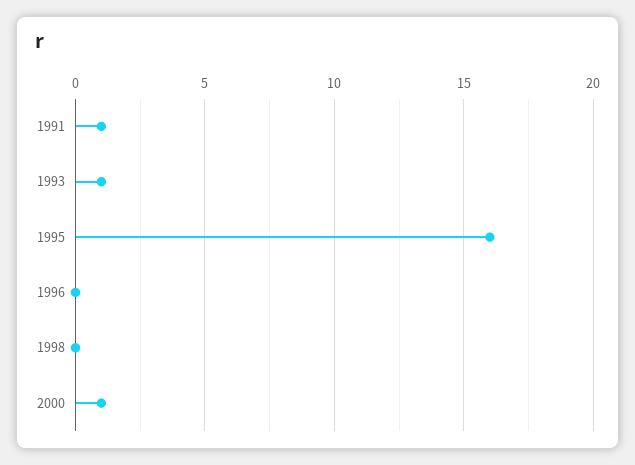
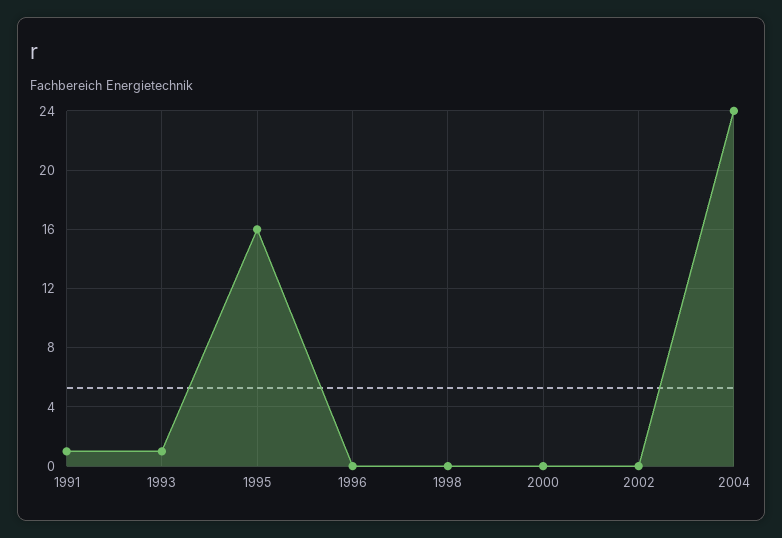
2000: 1 -> 0
2002: none -> 0
2004: none -> 24

